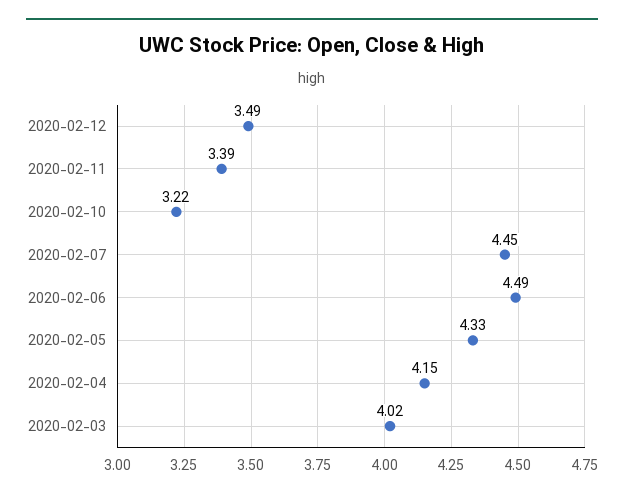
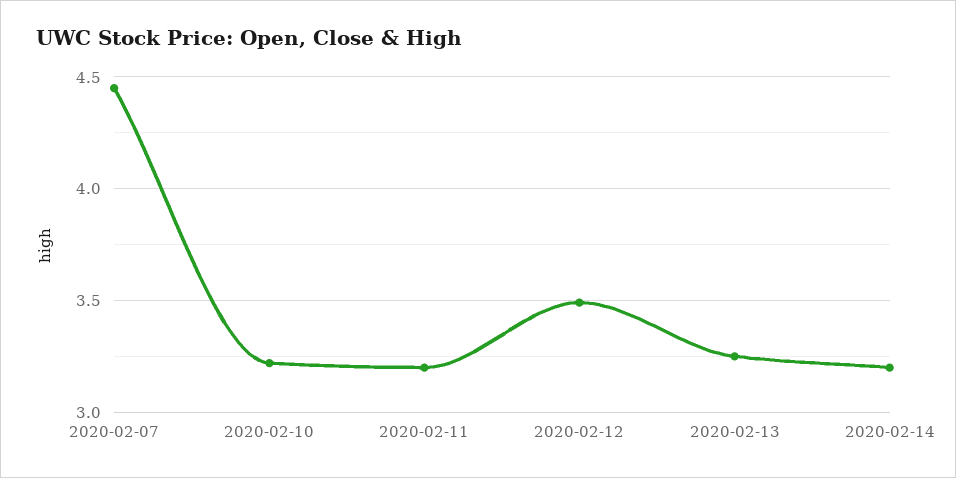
2020-02-11: 3.39 -> 3.2
2020-02-06: 4.49 -> none
2020-02-05: 4.33 -> none
2020-02-04: 4.15 -> none
2020-02-03: 4.02 -> none
2020-02-13: none -> 3.25
2020-02-14: none -> 3.2

